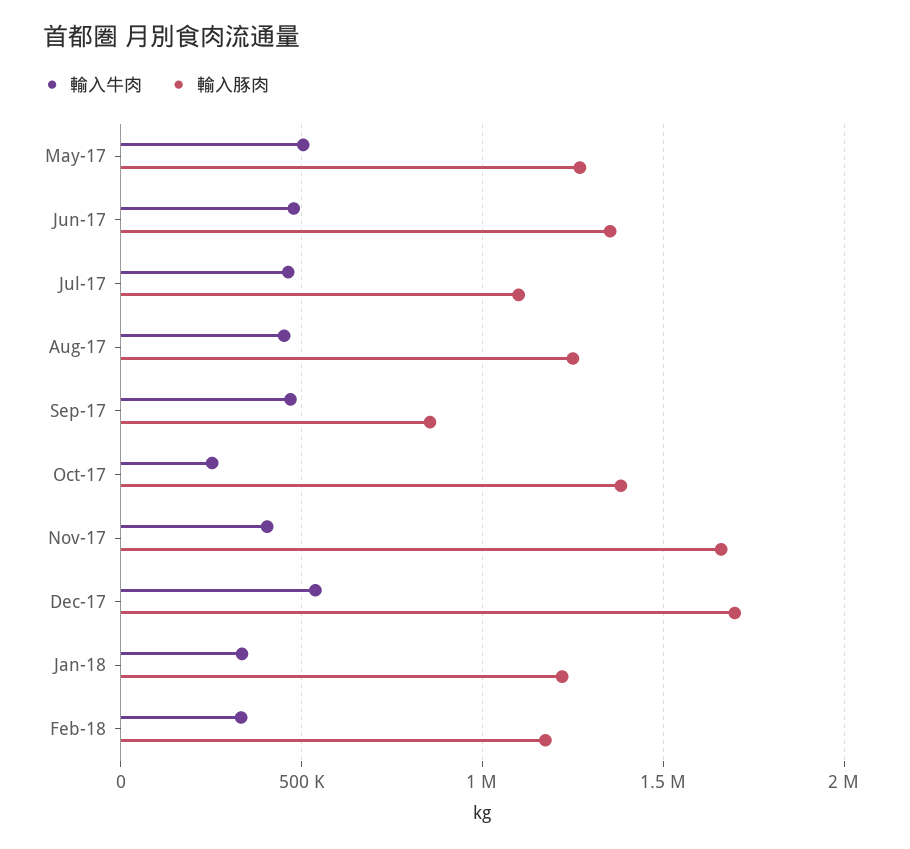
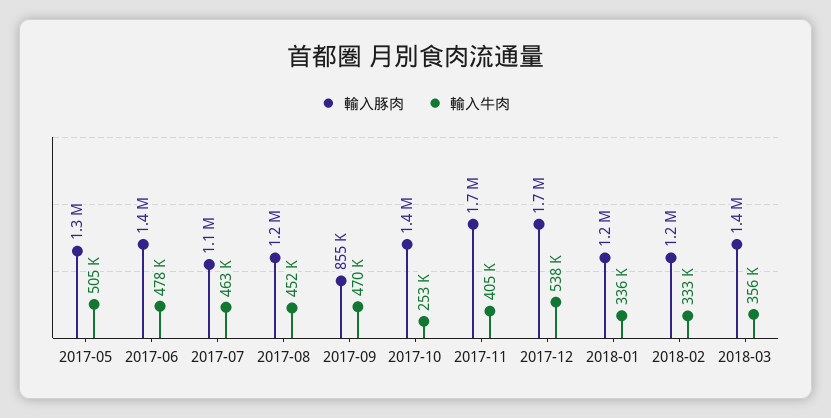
輸入豚肉, 2018-03: none -> 1400000
輸入牛肉, 2018-03: none -> 356000

